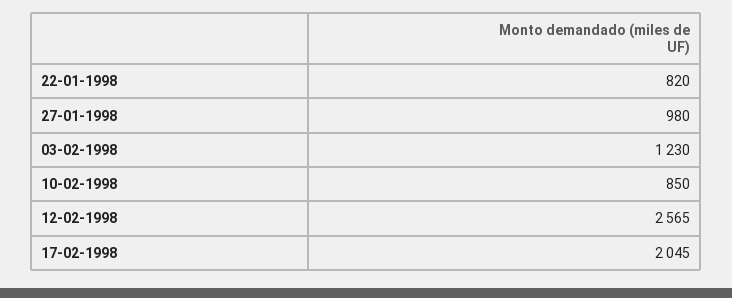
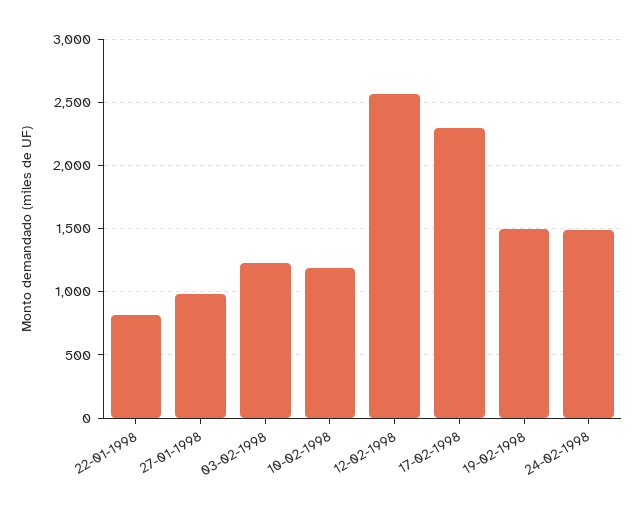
10-02-1998: 850 -> 1200
17-02-1998: 2045 -> 2300
19-02-1998: none -> 1500
24-02-1998: none -> 1500

